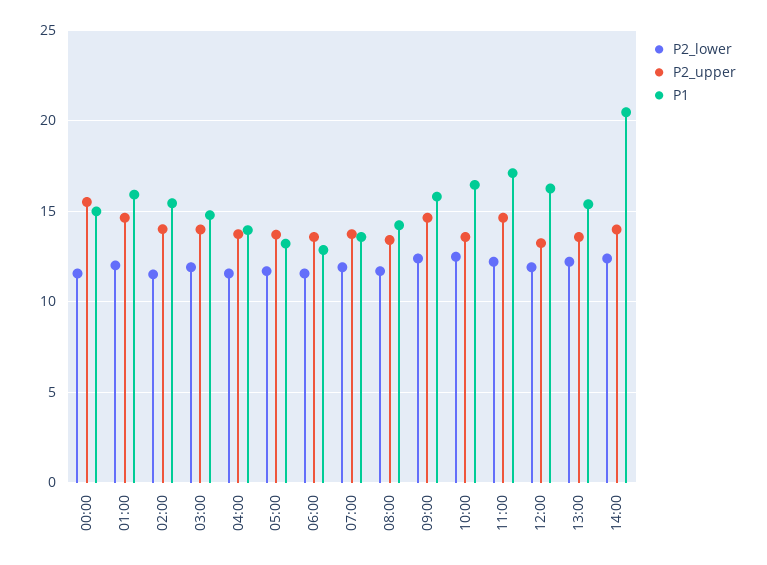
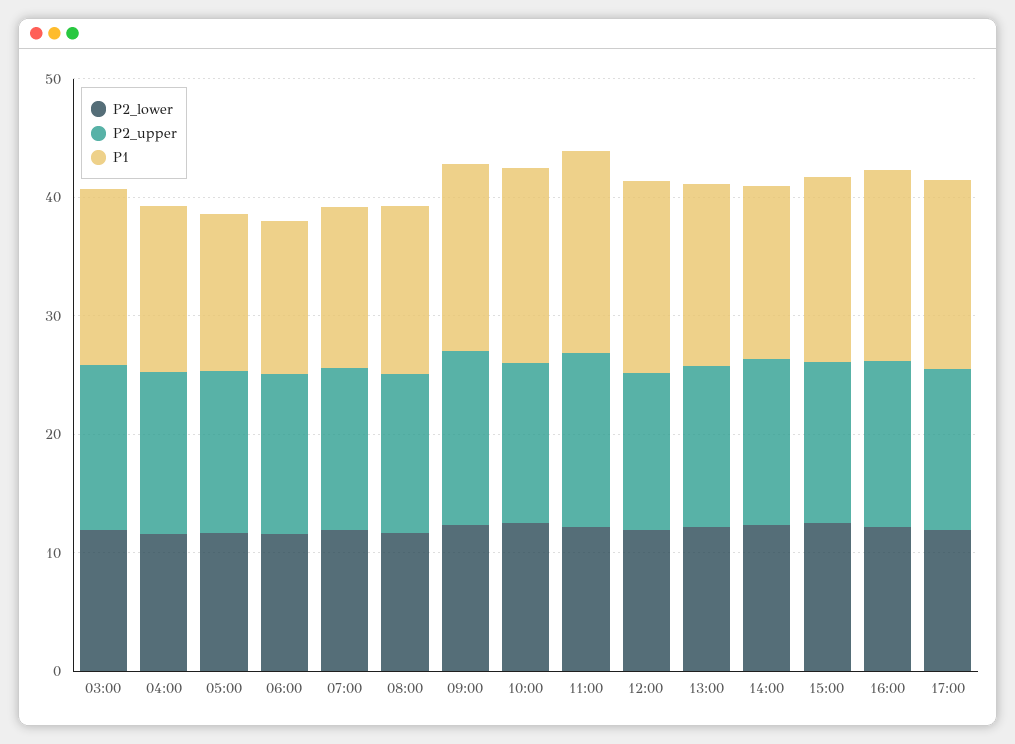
P2_lower, 00:00: 11.5 -> none
P2_upper, 00:00: 15.5 -> none
P1, 00:00: 15 -> none
P2_lower, 01:00: 12 -> none
P2_upper, 01:00: 14.5 -> none
P1, 01:00: 16 -> none
P2_lower, 02:00: 11.5 -> none
P2_upper, 02:00: 14 -> none
P1, 02:00: 15.5 -> none
P1, 14:00: 20.5 -> 14
P2_lower, 15:00: none -> 12
P2_upper, 15:00: none -> 14
P1, 15:00: none -> 16
P2_lower, 16:00: none -> 12
P2_upper, 16:00: none -> 14
P1, 16:00: none -> 16
P2_lower, 17:00: none -> 12
P2_upper, 17:00: none -> 14
P1, 17:00: none -> 16

